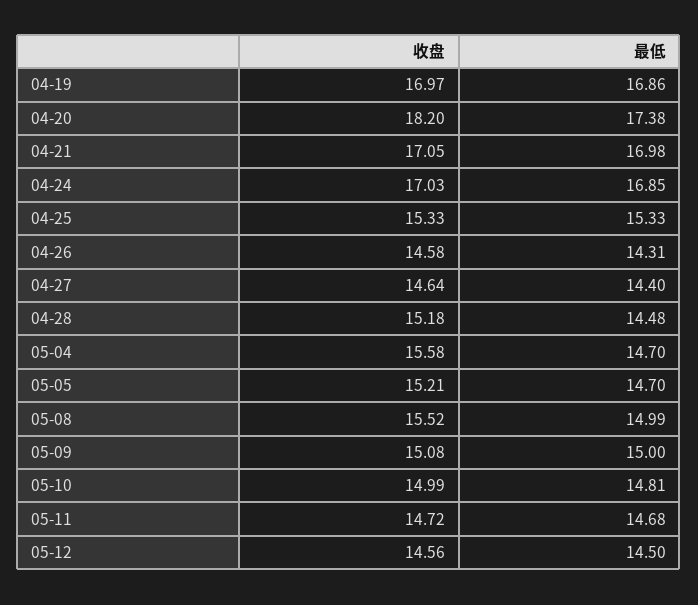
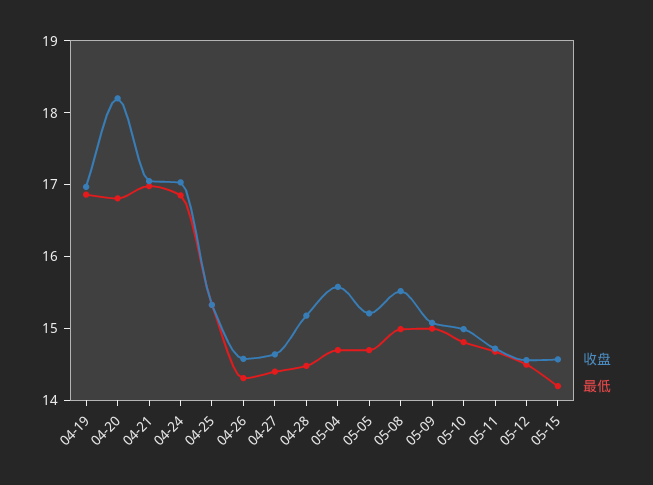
最低, 04-20: 17.38 -> 16.8
收盘, 05-15: none -> 14.6
最低, 05-15: none -> 14.2

